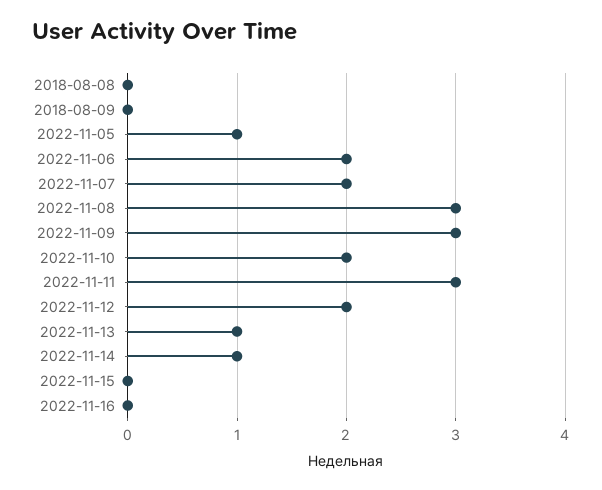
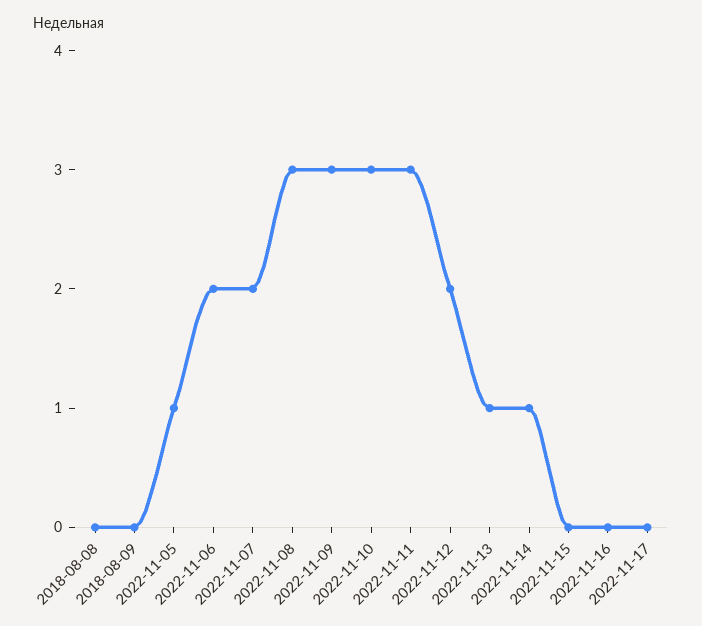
2022-11-10: 2 -> 3
2022-11-17: none -> 0

